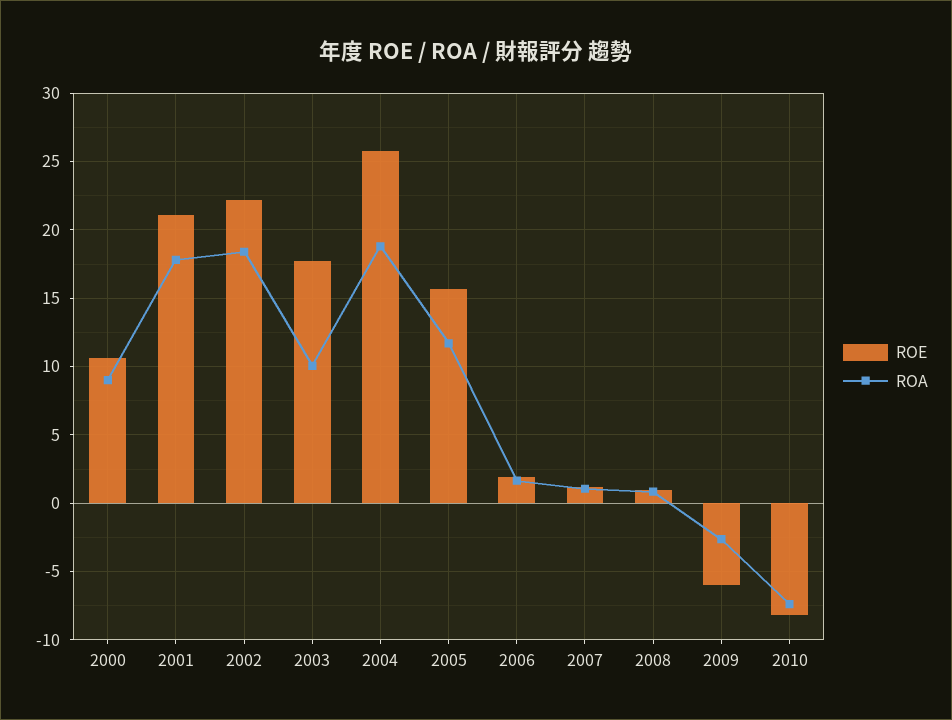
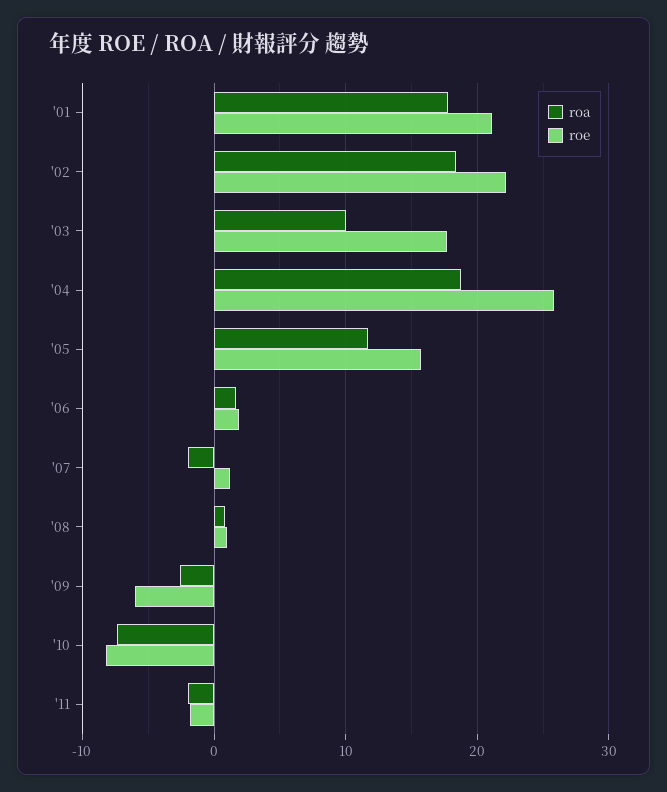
ROE, 2000: 10.5 -> none
ROA, 2000: 9 -> none
ROA, 2007: 1 -> -2
ROA, '11: none -> -2
ROE, '11: none -> -2

